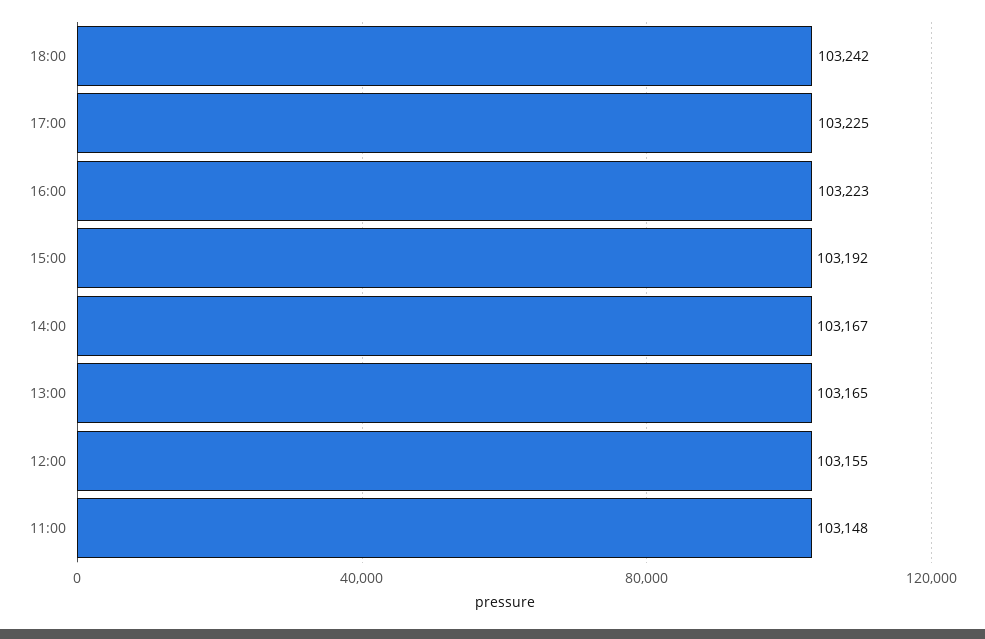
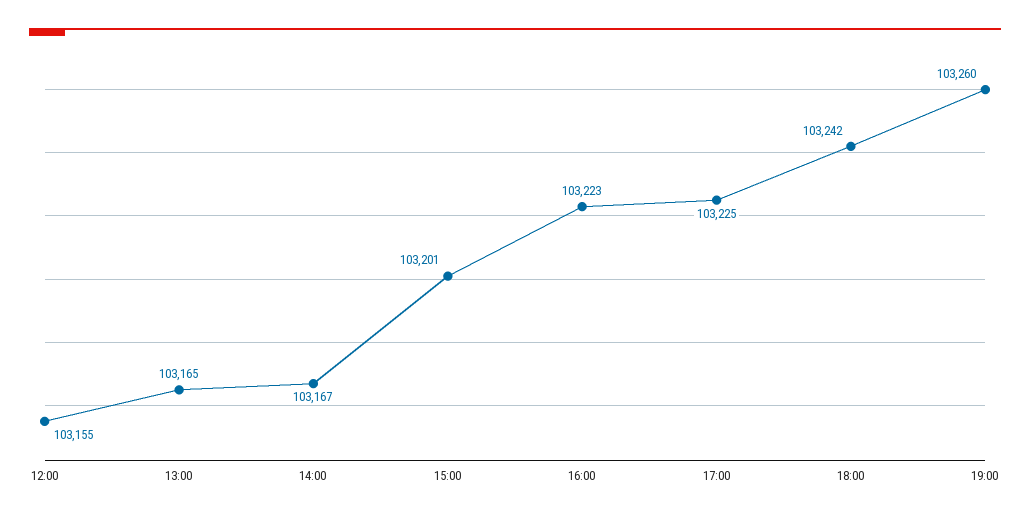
15:00: 103192 -> 103201
11:00: 103148 -> none
19:00: none -> 103260

